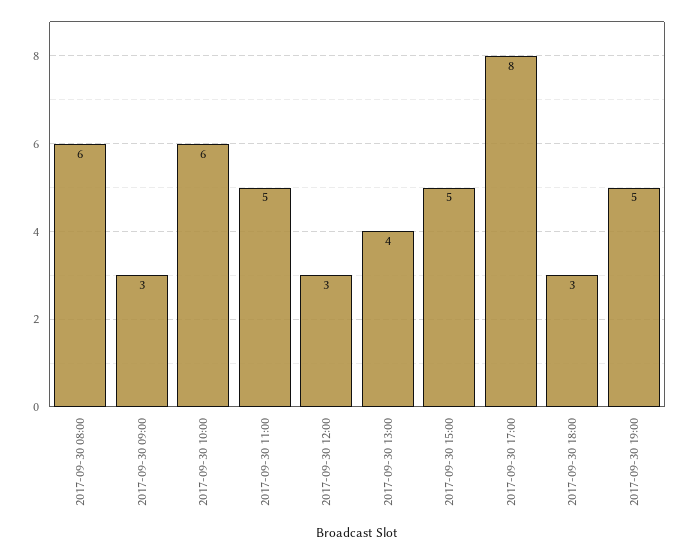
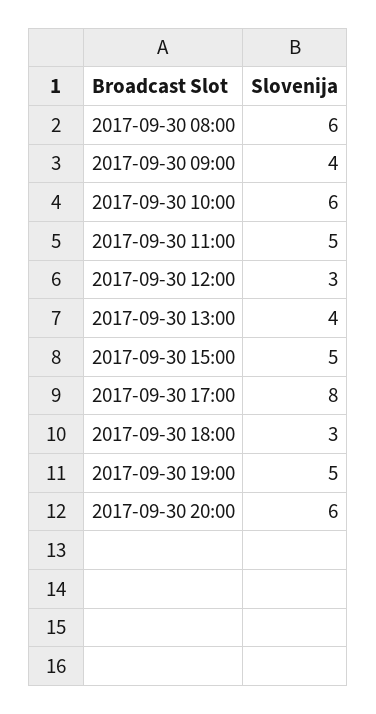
2017-09-30 09:00: 3 -> 4
2017-09-30 20:00: none -> 6

